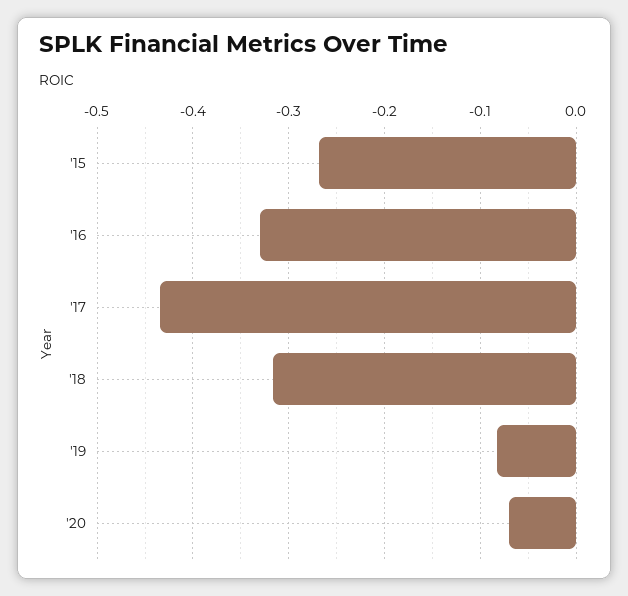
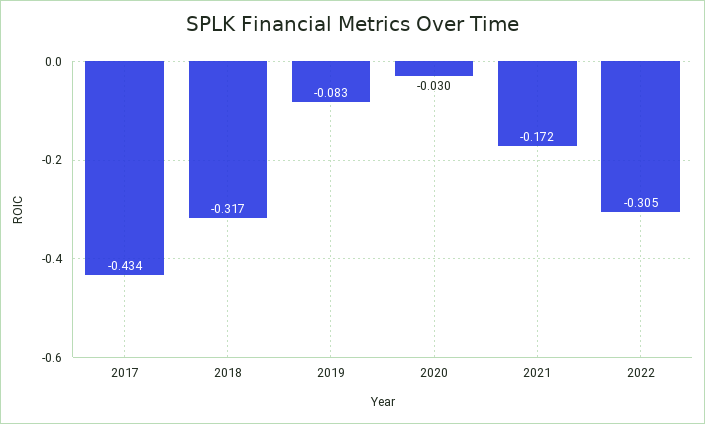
'15: -0.27 -> none
'16: -0.33 -> none
'20: -0.07 -> -0.03
2021: none -> -0.172
2022: none -> -0.305

